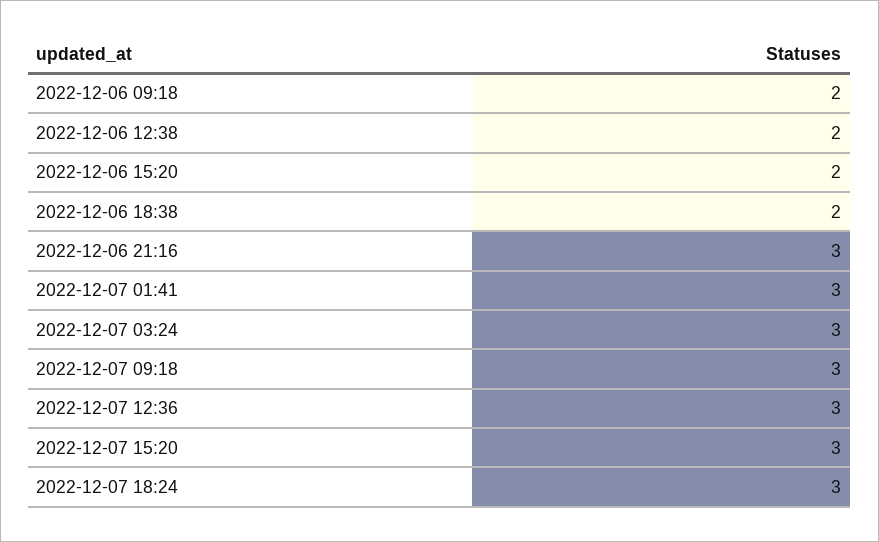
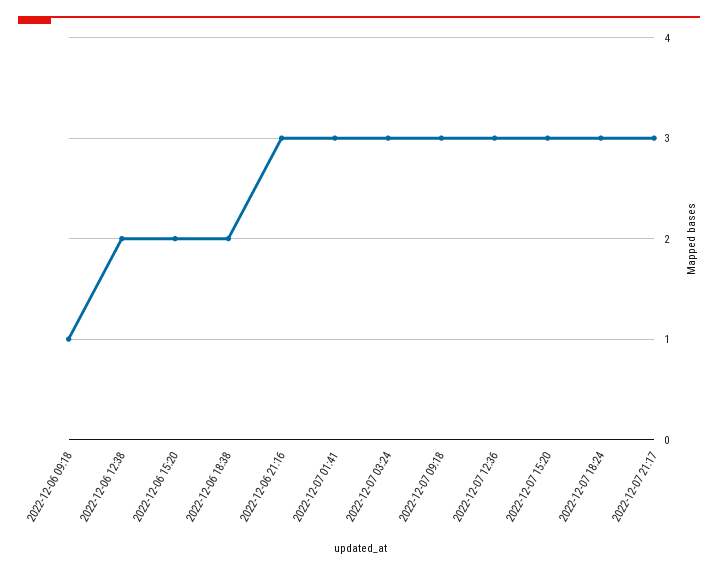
2022-12-06 09:18: 2 -> 1
2022-12-07 21:17: none -> 3

